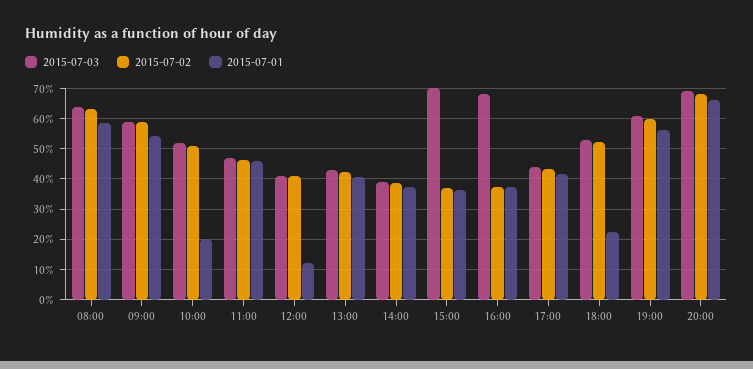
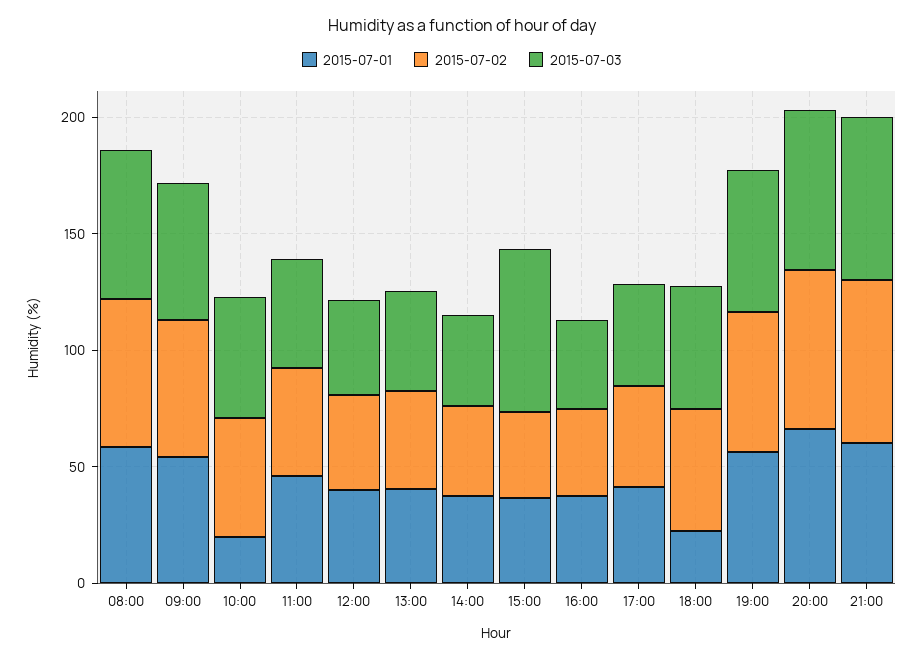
2015-07-01, 12:00: 12 -> 40
2015-07-03, 16:00: 68 -> 40
2015-07-01, 21:00: none -> 60
2015-07-02, 21:00: none -> 70
2015-07-03, 21:00: none -> 70

